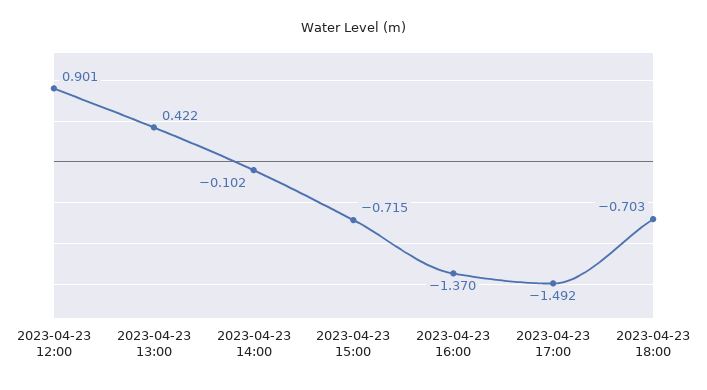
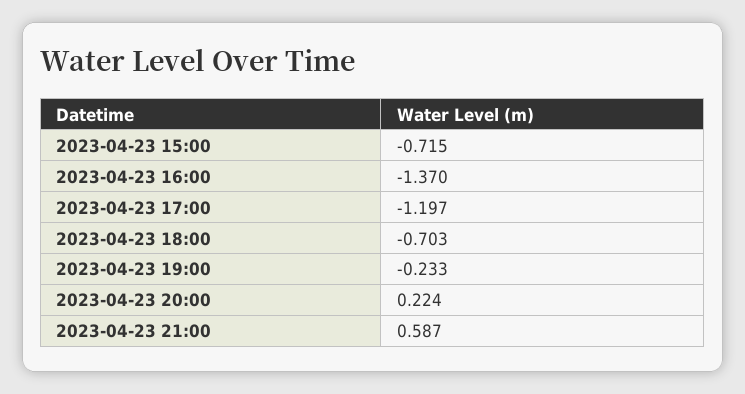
2023-04-23 12:00: 0.901 -> none
2023-04-23 13:00: 0.422 -> none
2023-04-23 14:00: -0.102 -> none
2023-04-23 17:00: -1.492 -> -1.197
2023-04-23 19:00: none -> -0.233
2023-04-23 20:00: none -> 0.224
2023-04-23 21:00: none -> 0.587

